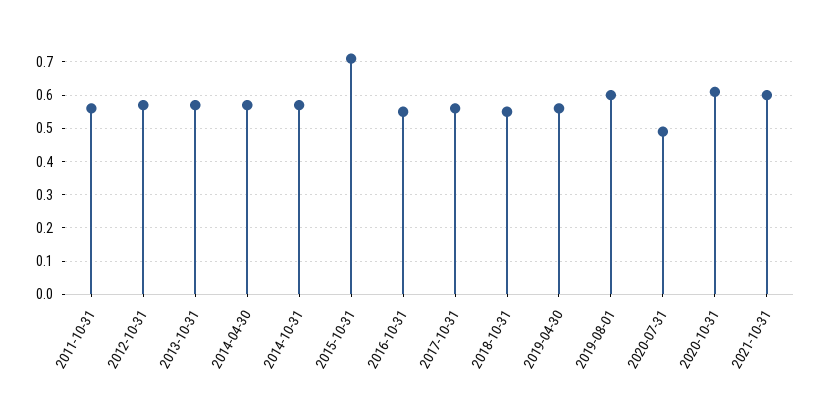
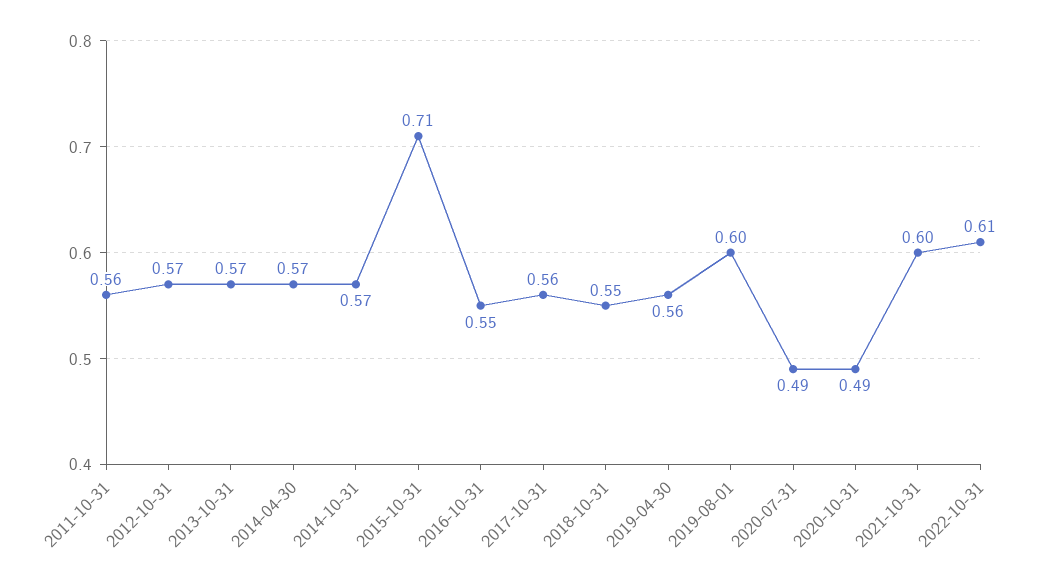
2020-10-31: 0.6 -> 0.49
2022-10-31: none -> 0.61

